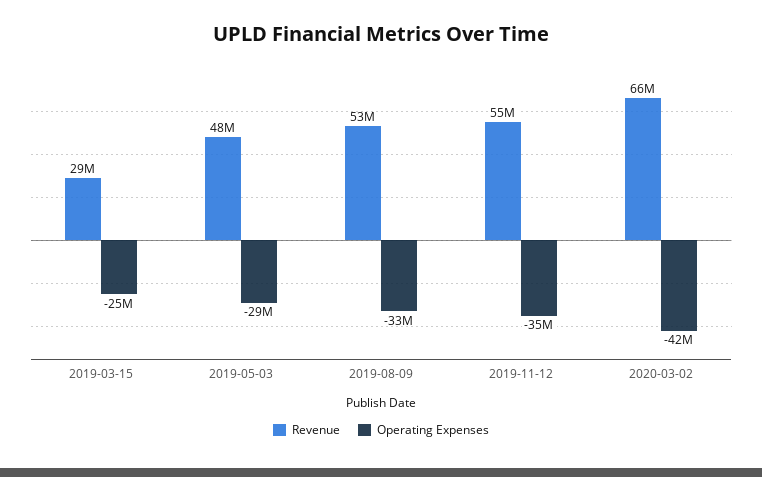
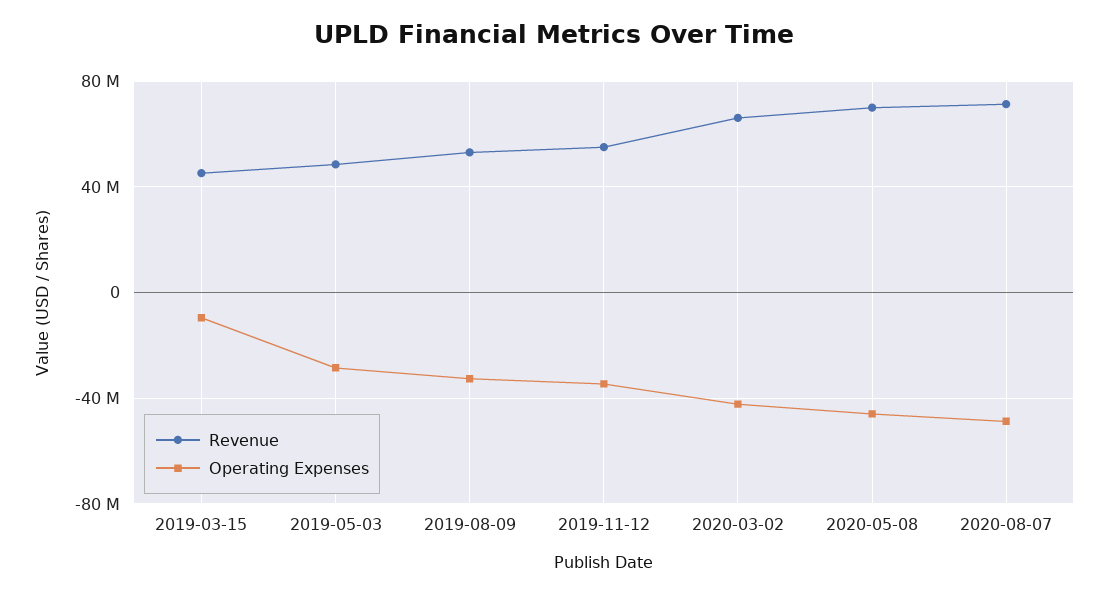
Revenue, 2019-03-15: 29000000 -> 45000000
Operating Expenses, 2019-03-15: -25000000 -> -10000000
Revenue, 2020-05-08: none -> 70000000
Operating Expenses, 2020-05-08: none -> -45000000
Revenue, 2020-08-07: none -> 70000000
Operating Expenses, 2020-08-07: none -> -50000000

